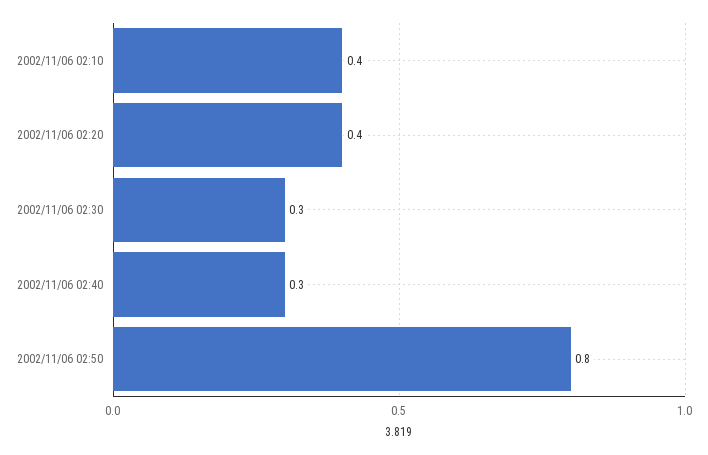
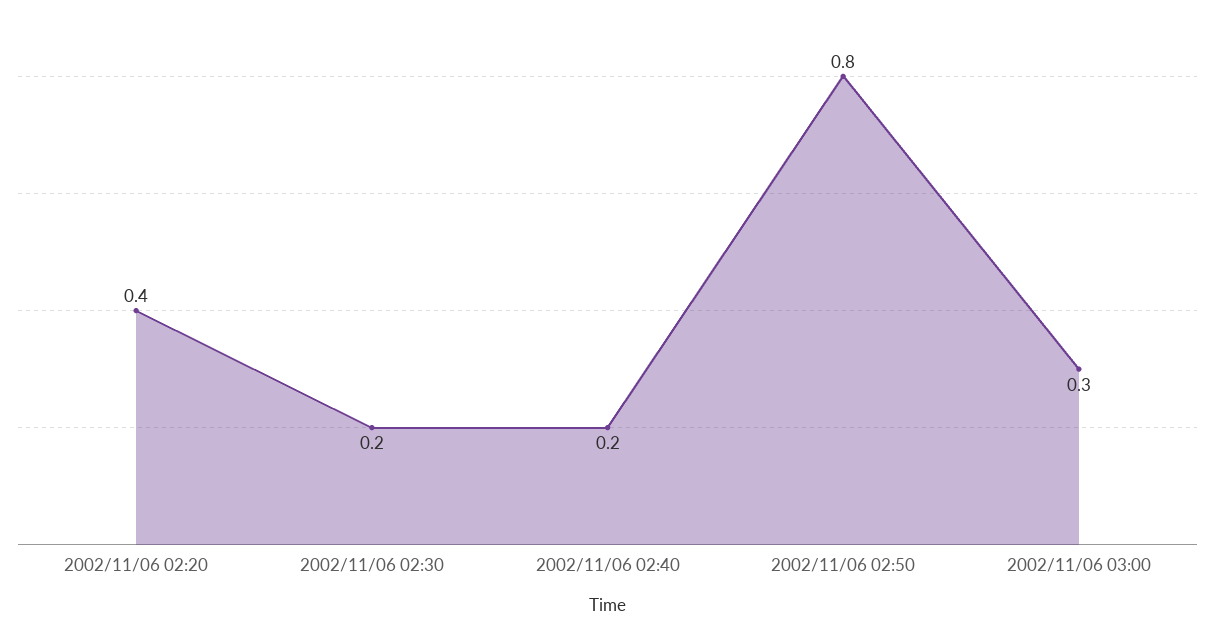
2002/11/06 02:10: 0.4 -> none
2002/11/06 02:30: 0.3 -> 0.2
2002/11/06 02:40: 0.3 -> 0.2
2002/11/06 03:00: none -> 0.3

